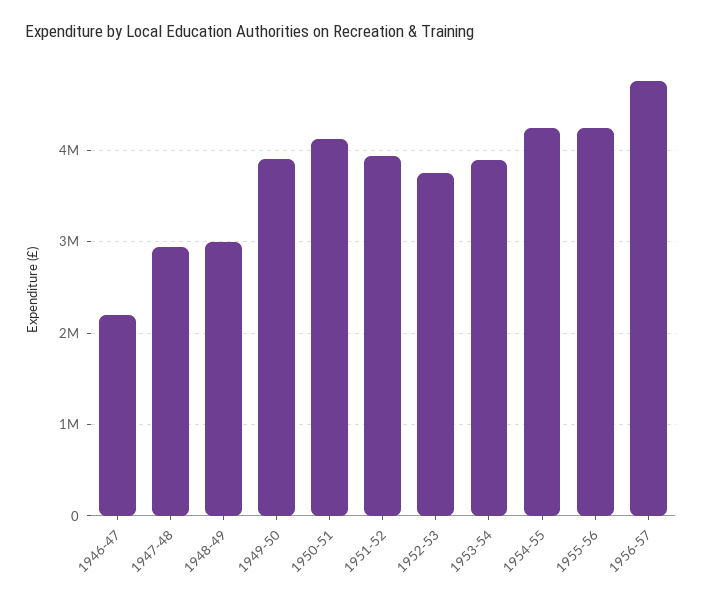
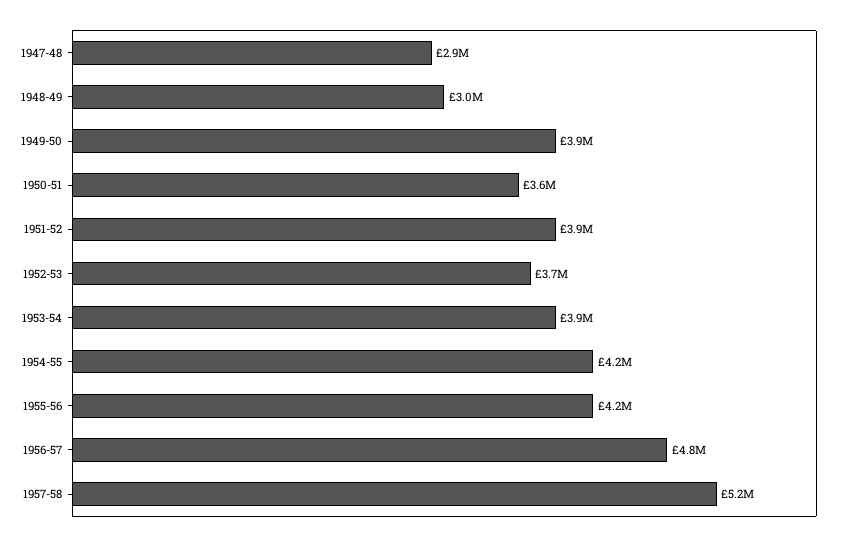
1946-47: 2200000 -> none
1950-51: 4100000 -> 3600000
1957-58: none -> 5200000

